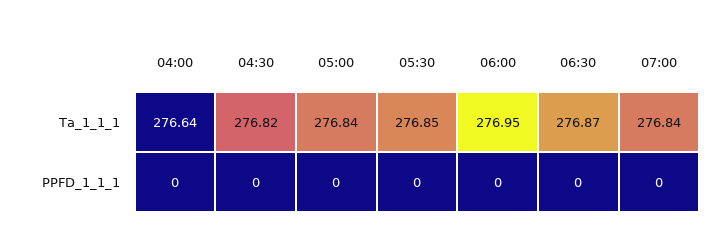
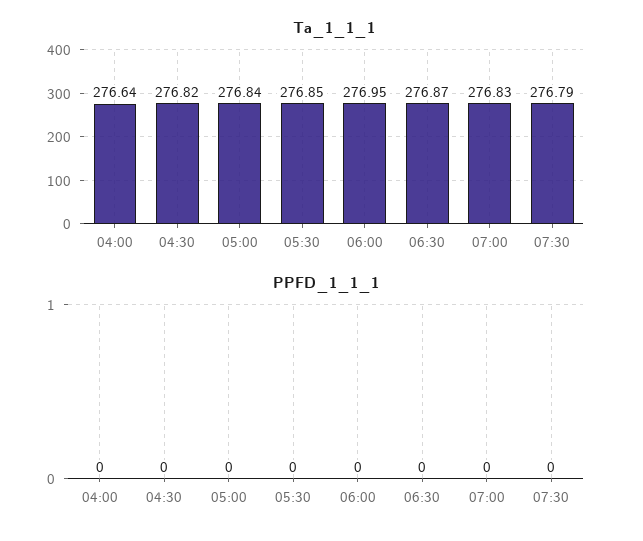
Ta_1_1_1, 07:00: 276.84 -> 276.83
Ta_1_1_1, 07:30: none -> 276.79
PPFD_1_1_1, 07:30: none -> 0

